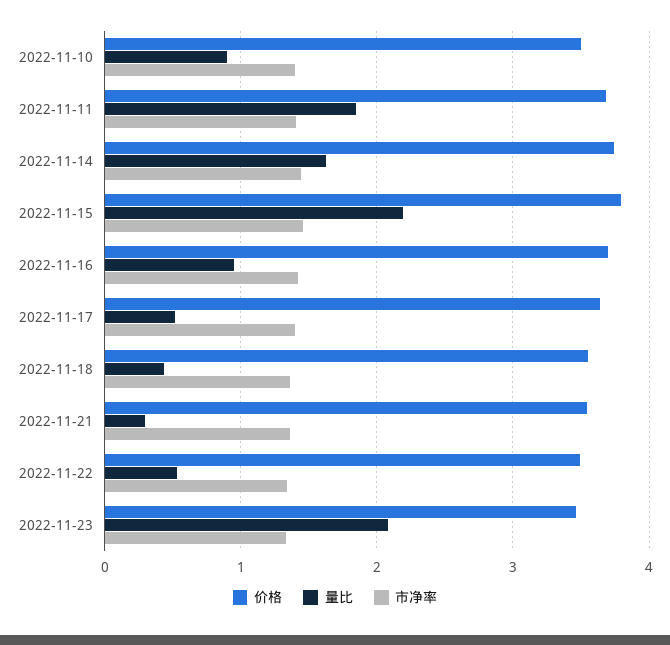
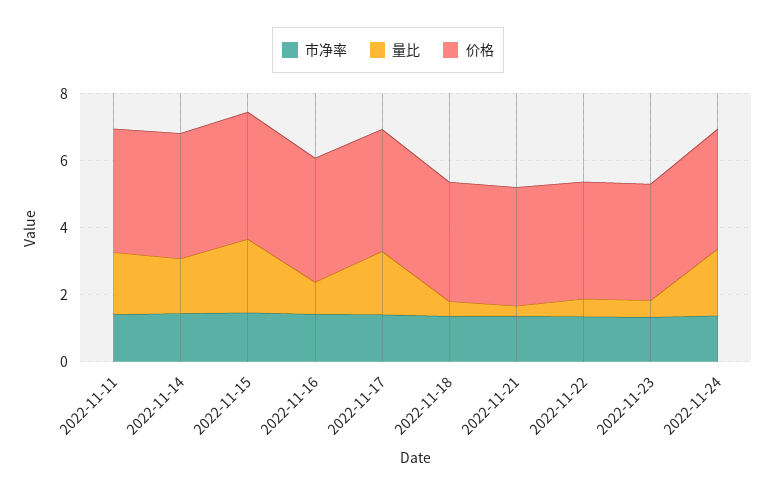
价格, 2022-11-10: 3.5 -> none
量比, 2022-11-10: 0.9 -> none
市净率, 2022-11-10: 1.4 -> none
量比, 2022-11-17: 0.5 -> 2
量比, 2022-11-23: 2.1 -> 0.5
市净率, 2022-11-24: none -> 1.5
量比, 2022-11-24: none -> 2
价格, 2022-11-24: none -> 3.5

